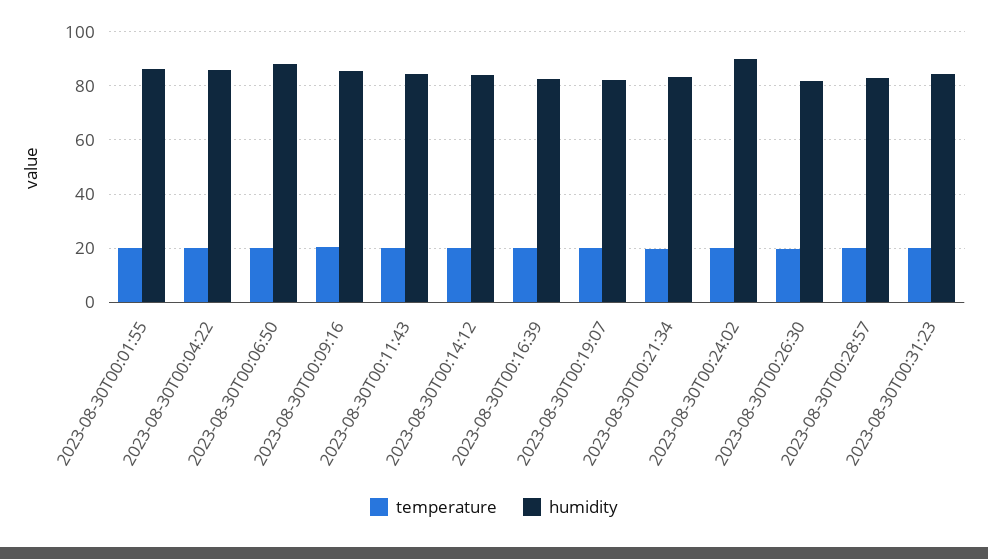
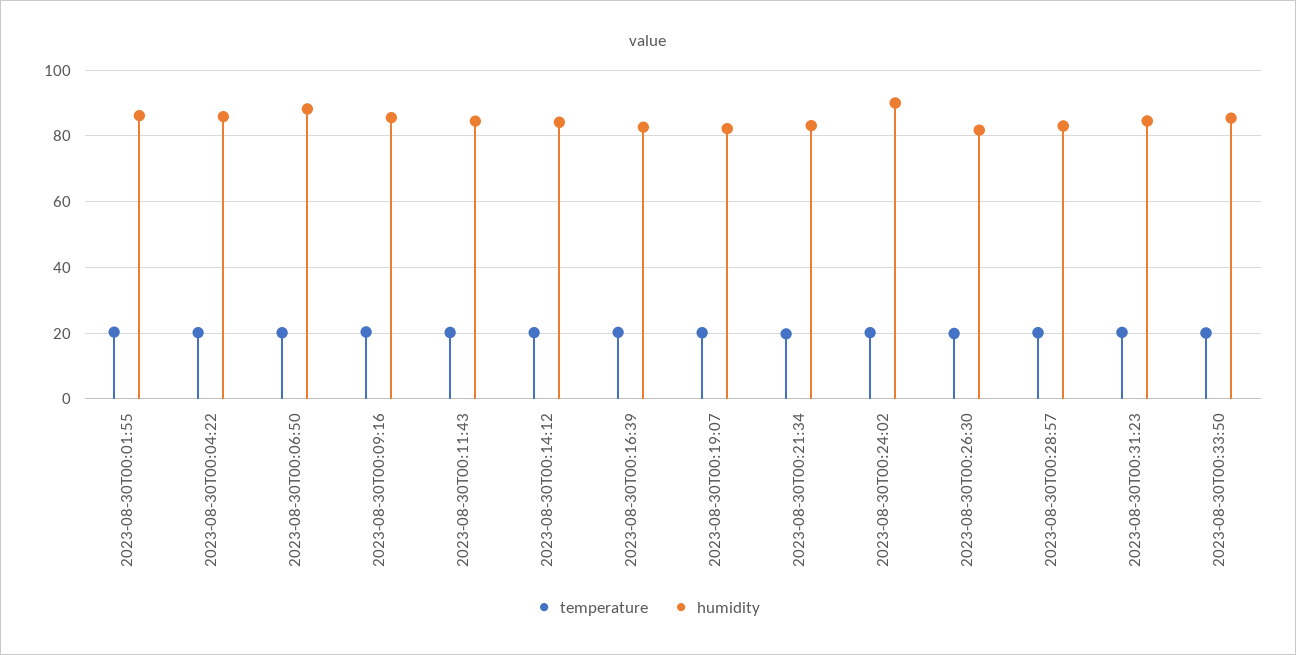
temperature, 2023-08-30T00:33:50: none -> 20
humidity, 2023-08-30T00:33:50: none -> 86

